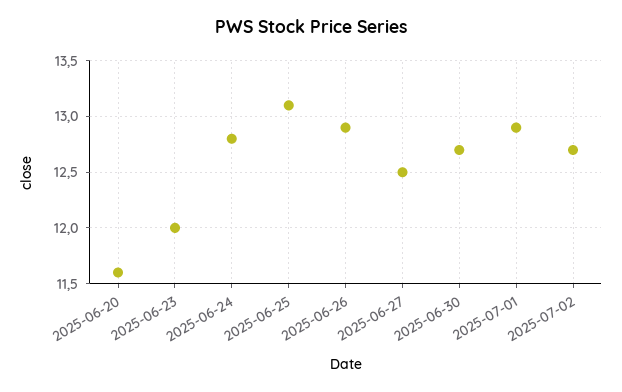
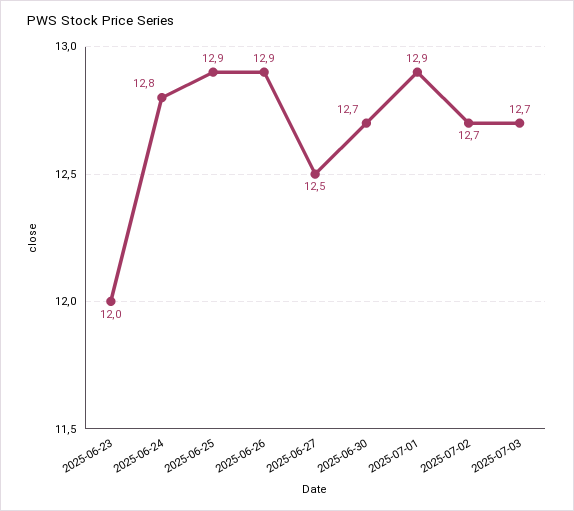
2025-06-20: 11.6 -> none
2025-06-25: 13.1 -> 12.9
2025-07-03: none -> 12.7

